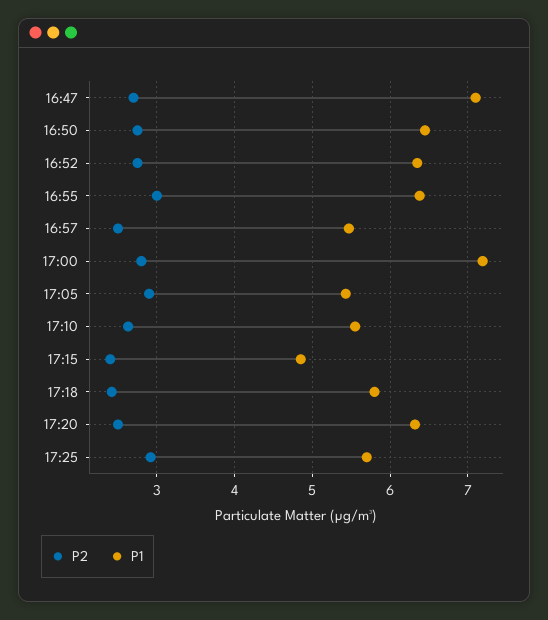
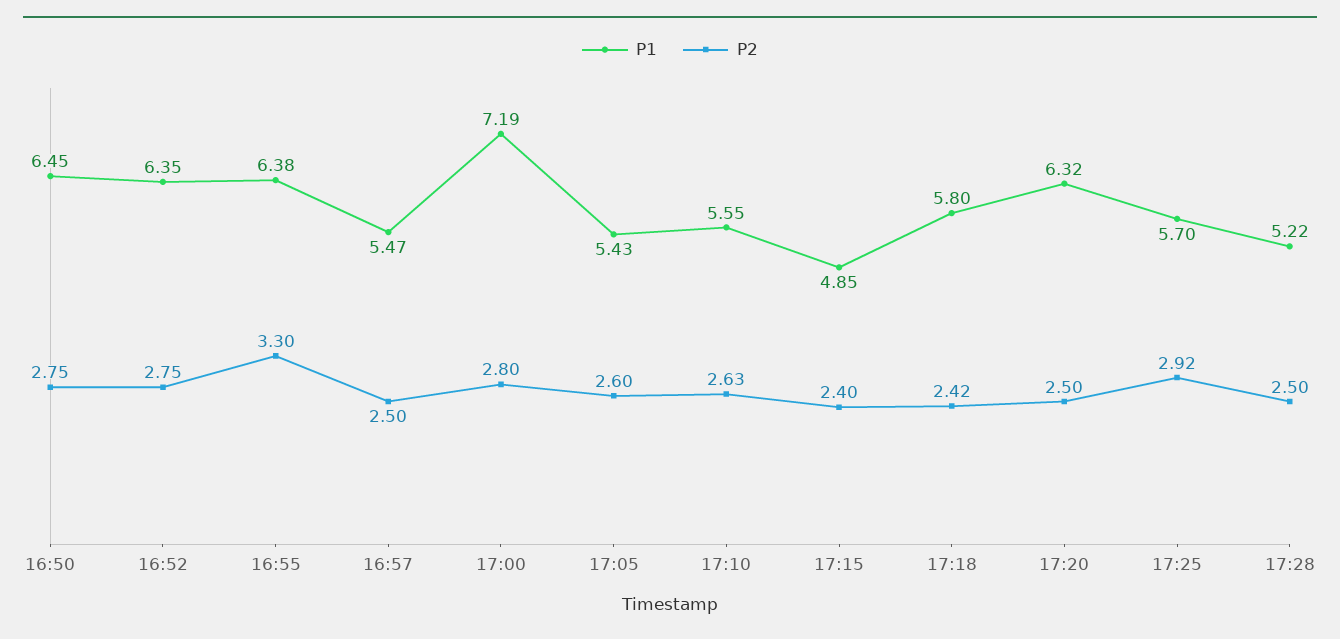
P2, 16:47: 2.7 -> none
P1, 16:47: 7.1 -> none
P2, 16:55: 3 -> 3.3
P2, 17:05: 2.9 -> 2.6
P1, 17:28: none -> 5.22
P2, 17:28: none -> 2.5

